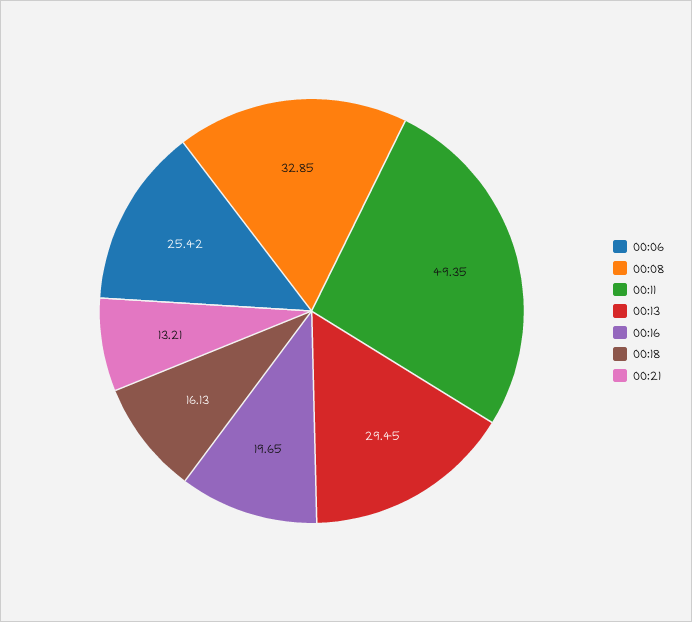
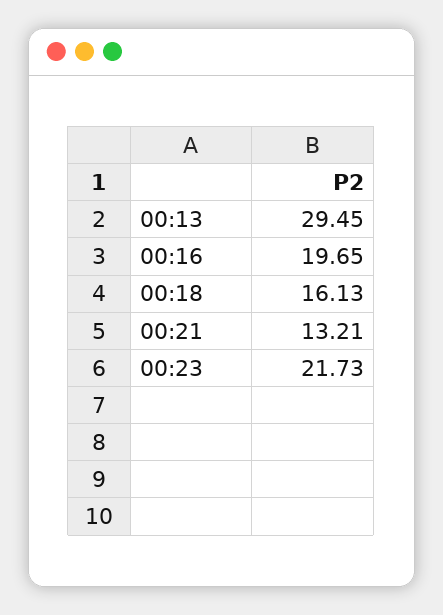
00:06: 25.42 -> none
00:08: 32.85 -> none
00:11: 49.35 -> none
00:23: none -> 21.73

